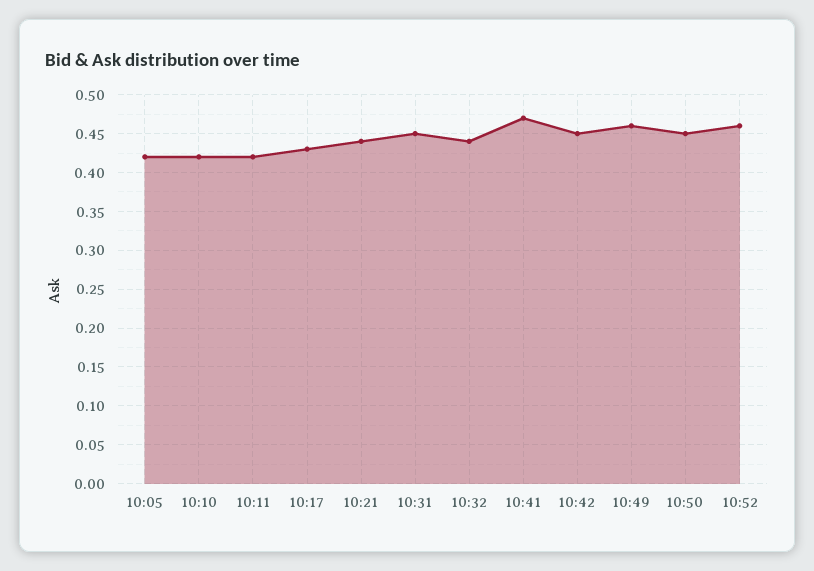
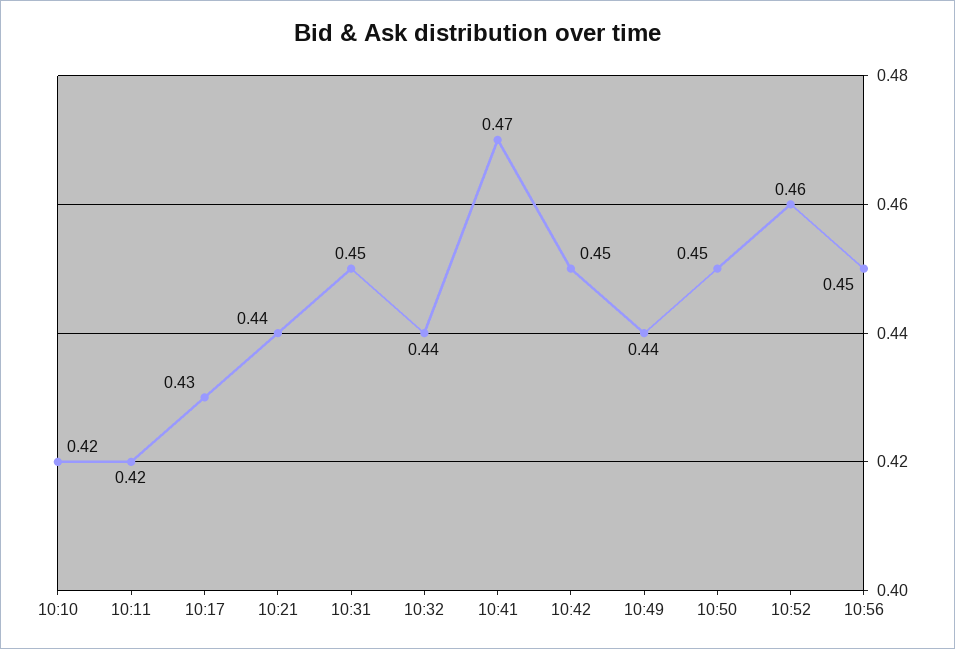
10:05: 0.42 -> none
10:49: 0.46 -> 0.44
10:56: none -> 0.45

